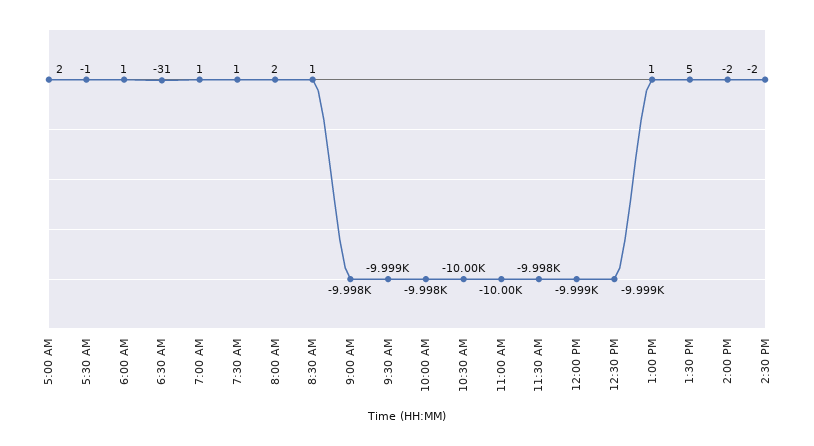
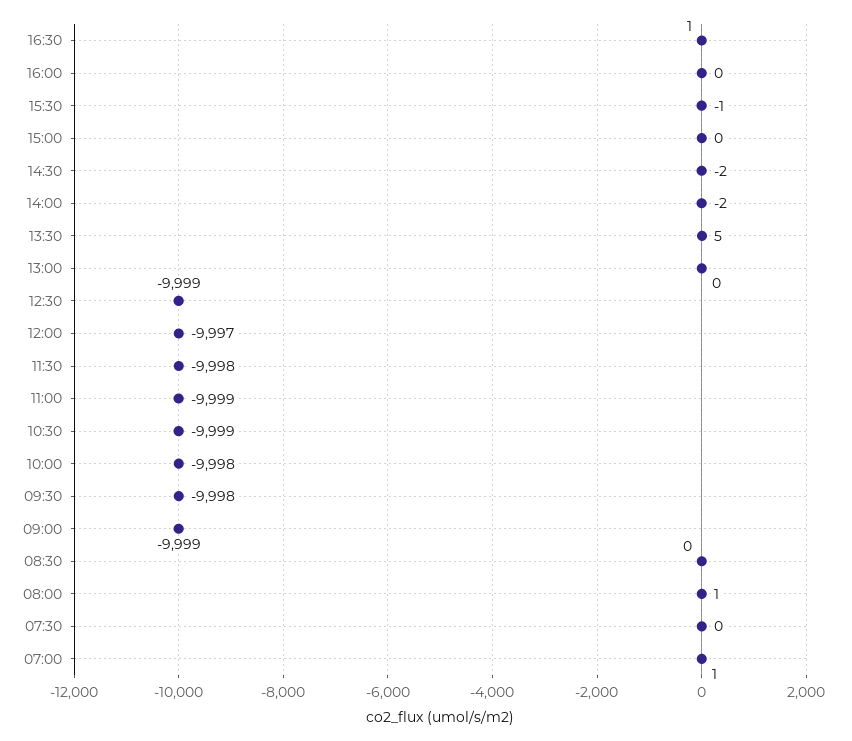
5:00 AM: 2 -> none
5:30 AM: -1 -> none
6:00 AM: 1 -> none
6:30 AM: -31 -> none
7:30 AM: 1 -> 0
8:00 AM: 2 -> 1
8:30 AM: 1 -> 0
9:00 AM: -9998 -> -9999
9:30 AM: -9999 -> -9998
10:30 AM: -10000 -> -9999
11:00 AM: -10000 -> -9999
12:00 PM: -9999 -> -9997
1:00 PM: 1 -> 0
16:30: none -> 1
16:00: none -> 0
15:30: none -> -1
15:00: none -> 0

